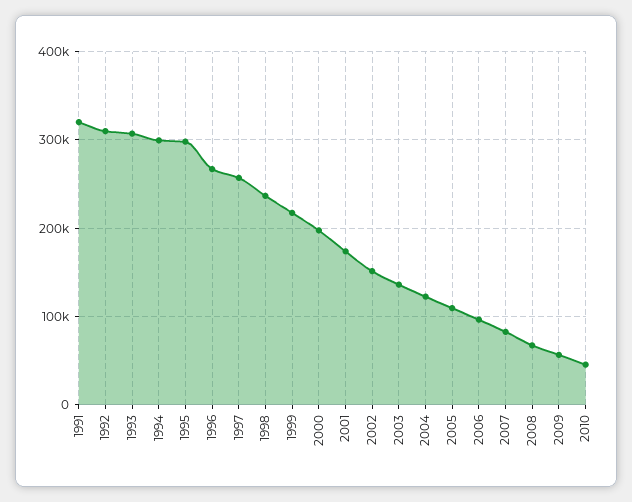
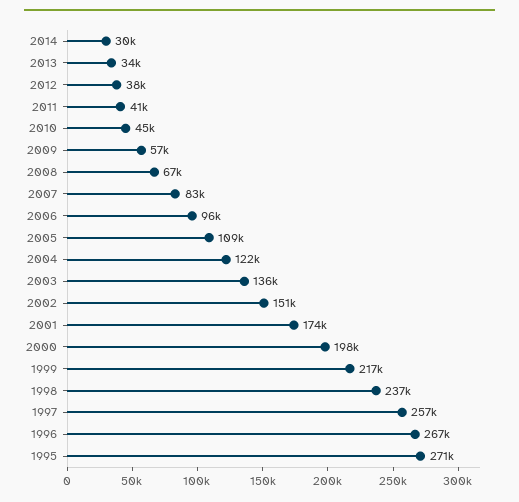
1991: 320000 -> none
1992: 310000 -> none
1993: 310000 -> none
1994: 300000 -> none
1995: 300000 -> 271000
2014: none -> 30000
2013: none -> 34000
2012: none -> 38000
2011: none -> 41000

